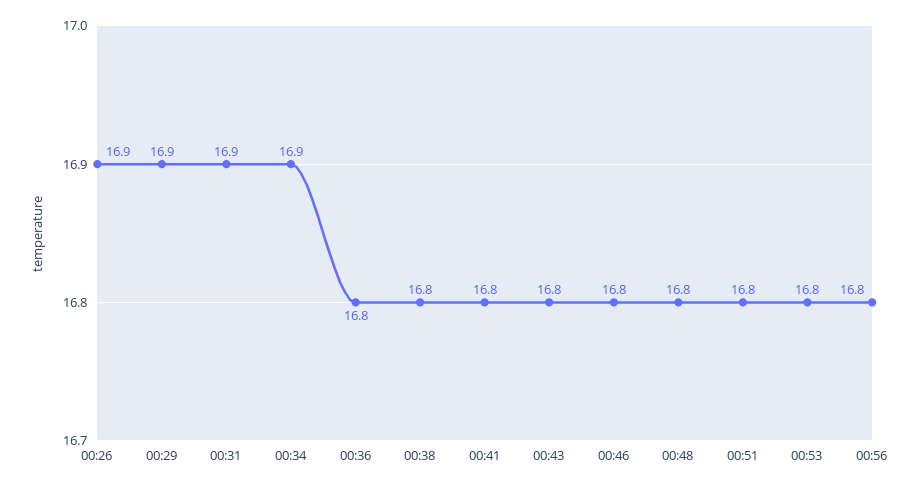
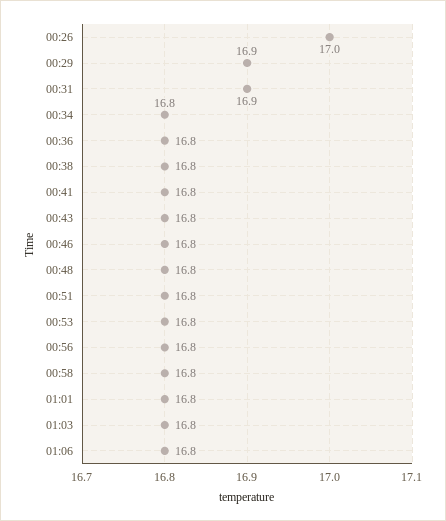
00:26: 16.9 -> 17
00:34: 16.9 -> 16.8
00:58: none -> 16.8
01:01: none -> 16.8
01:03: none -> 16.8
01:06: none -> 16.8

